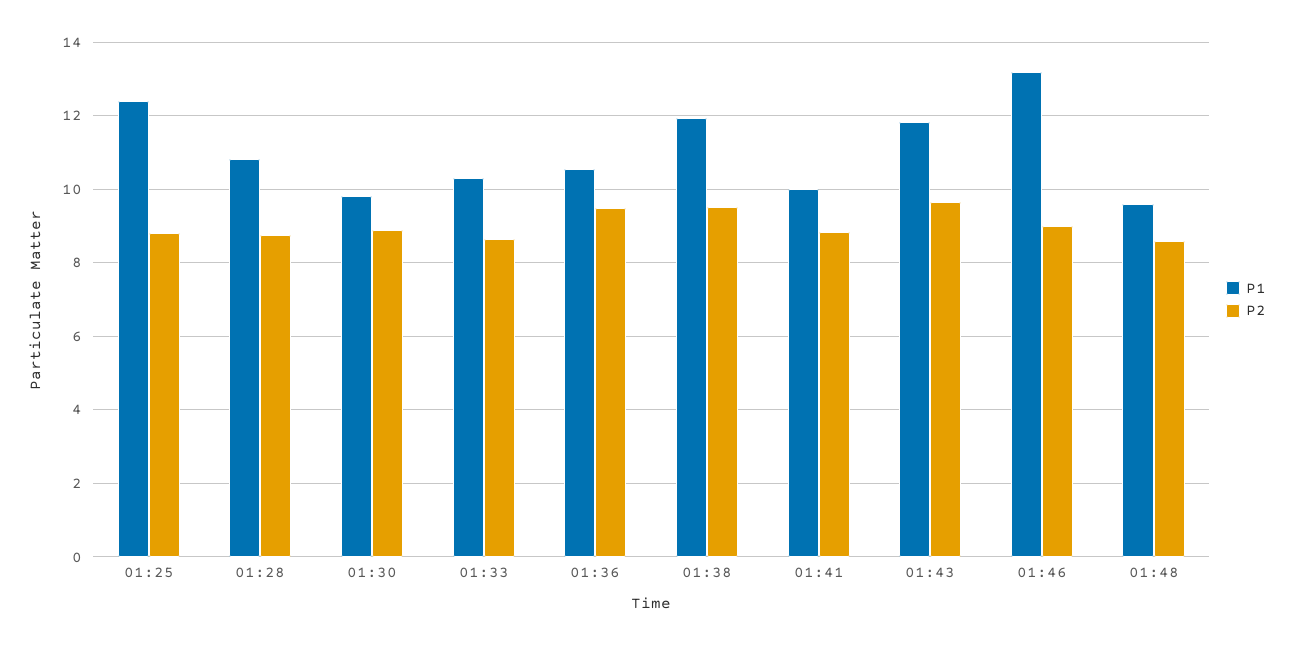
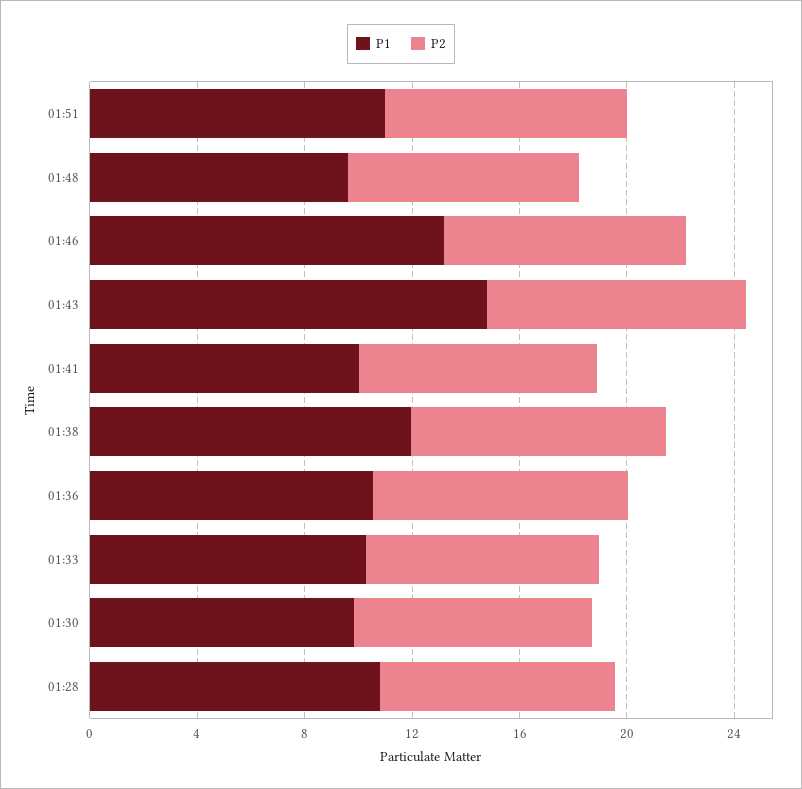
P1, 01:25: 12.4 -> none
P2, 01:25: 8.8 -> none
P1, 01:43: 11.8 -> 15
P1, 01:51: none -> 11
P2, 01:51: none -> 9

